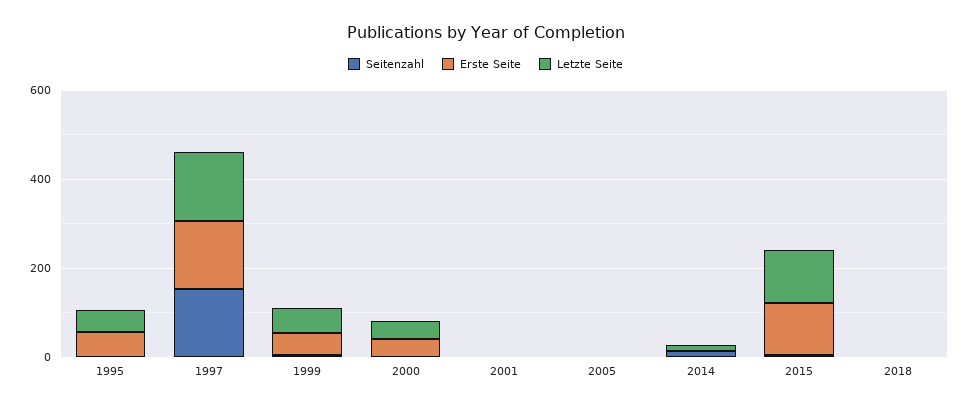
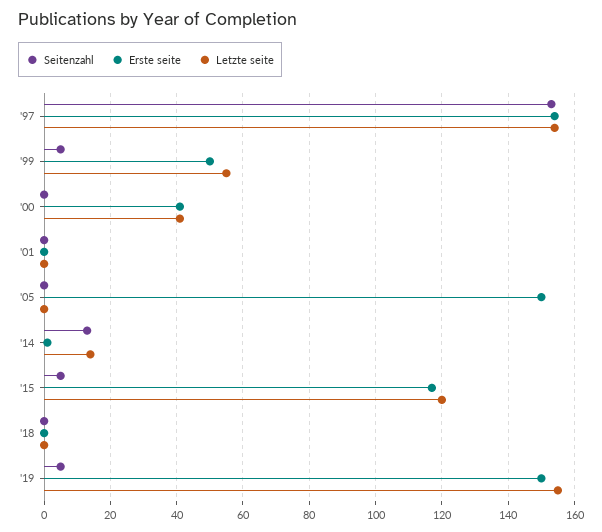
Seitenzahl, 1995: 0 -> none
Erste Seite, 1995: 50 -> none
Letzte Seite, 1995: 50 -> none
Erste Seite, 2005: 0 -> 150
Seitenzahl, '19: none -> 5
Erste Seite, '19: none -> 150
Letzte Seite, '19: none -> 155

